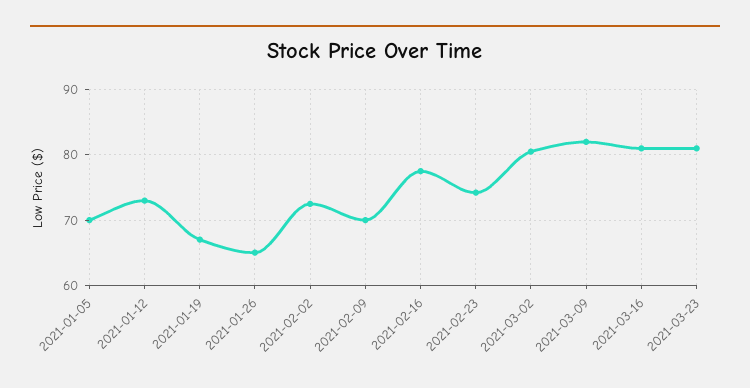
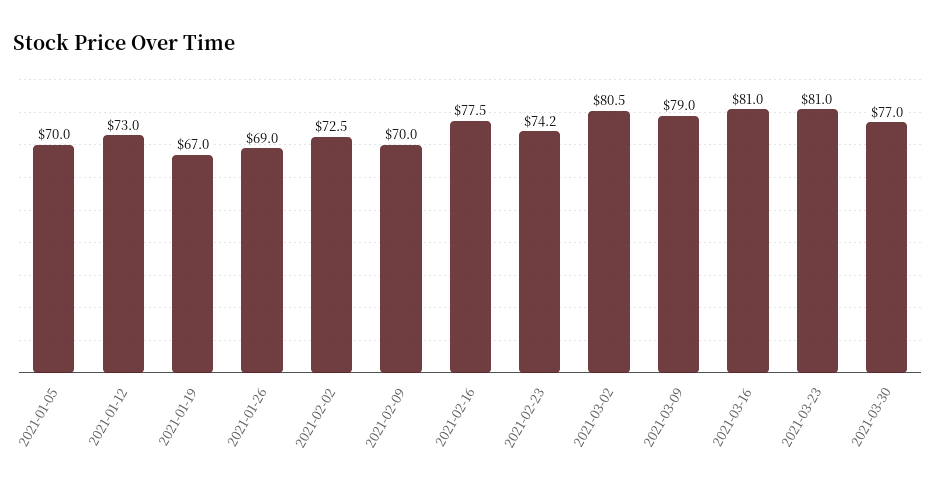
2021-01-26: 65 -> 69
2021-03-09: 82 -> 79
2021-03-30: none -> 77

